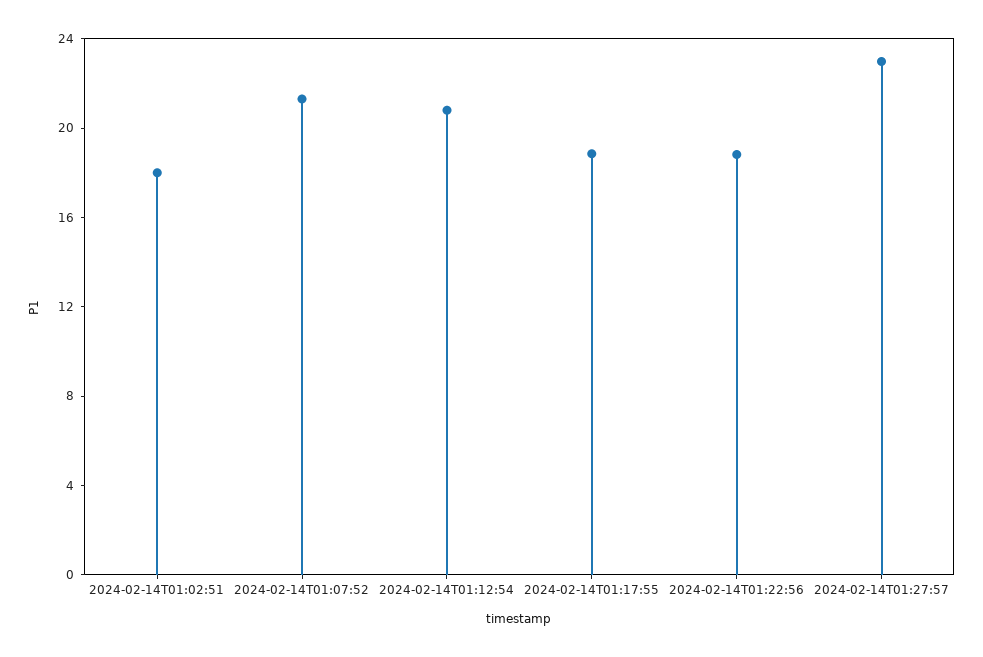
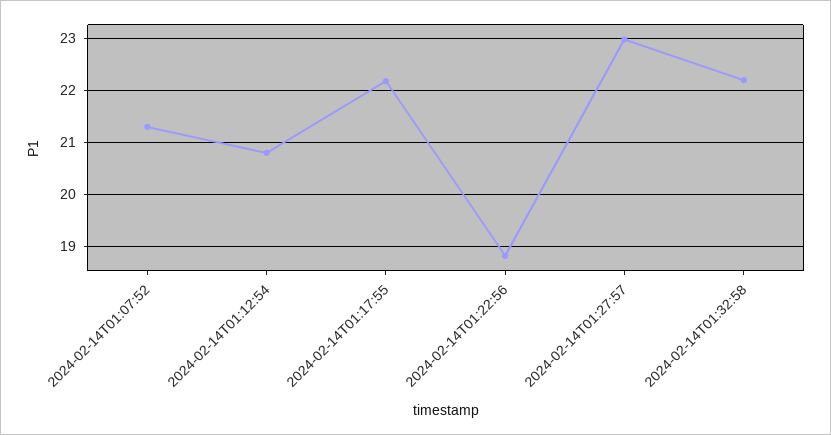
2024-02-14T01:02:51: 18 -> none
2024-02-14T01:17:55: 19 -> 22.2
2024-02-14T01:32:58: none -> 22.2

